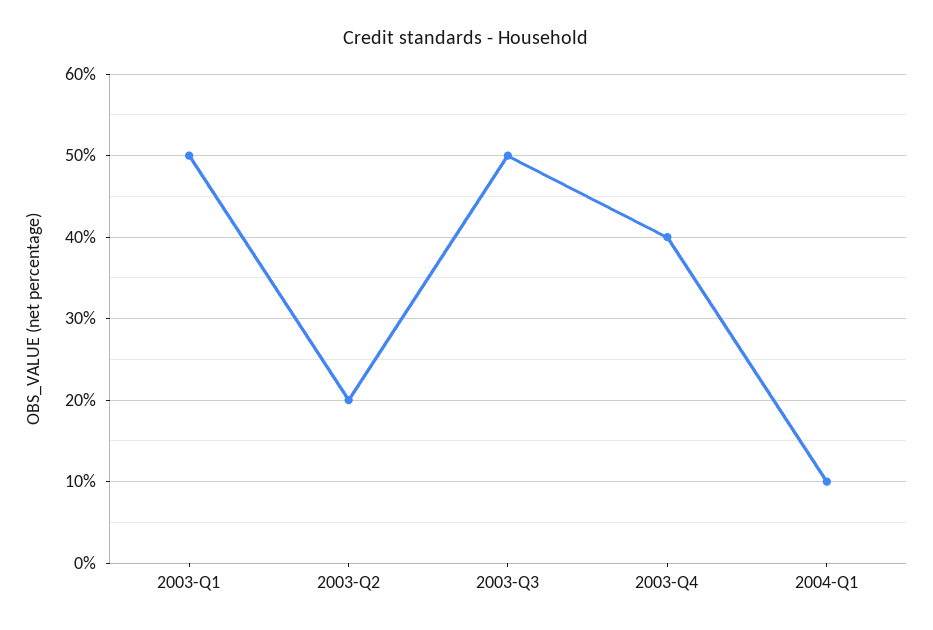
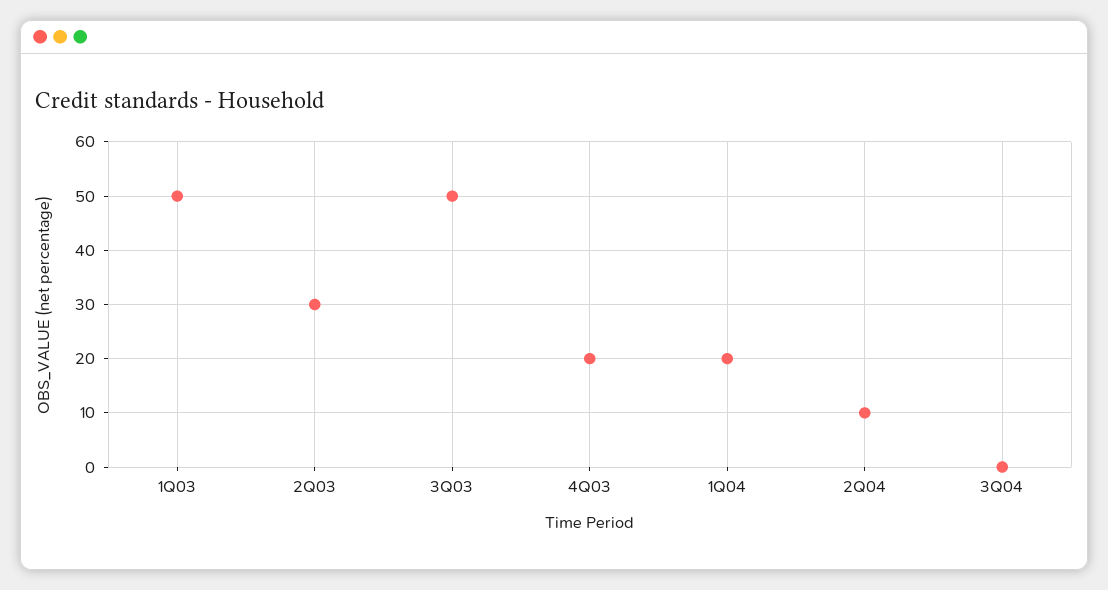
2003-Q2: 20 -> 30
2003-Q4: 40 -> 20
2004-Q1: 10 -> 20
2Q04: none -> 10
3Q04: none -> 0

